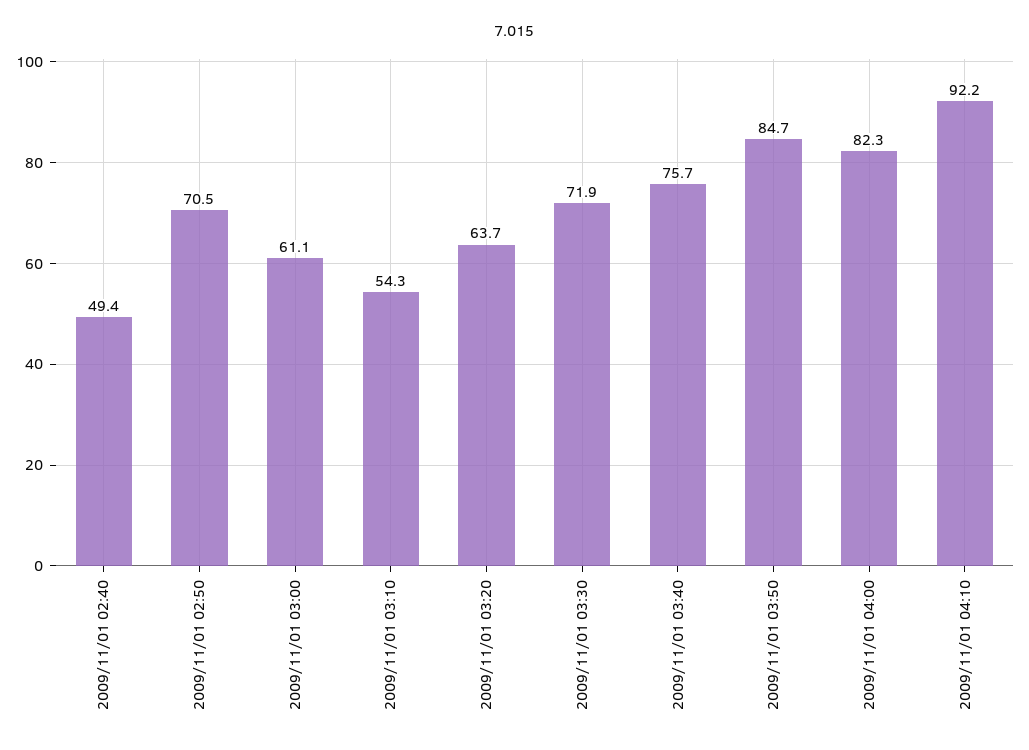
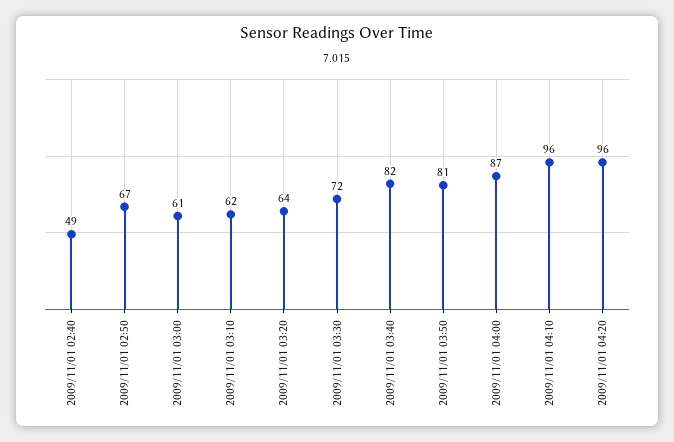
2009/11/01 02:50: 70.5 -> 67
2009/11/01 03:10: 54.3 -> 62
2009/11/01 03:40: 75.7 -> 82
2009/11/01 03:50: 84.7 -> 81
2009/11/01 04:00: 82.3 -> 87
2009/11/01 04:10: 92.2 -> 96
2009/11/01 04:20: none -> 96

